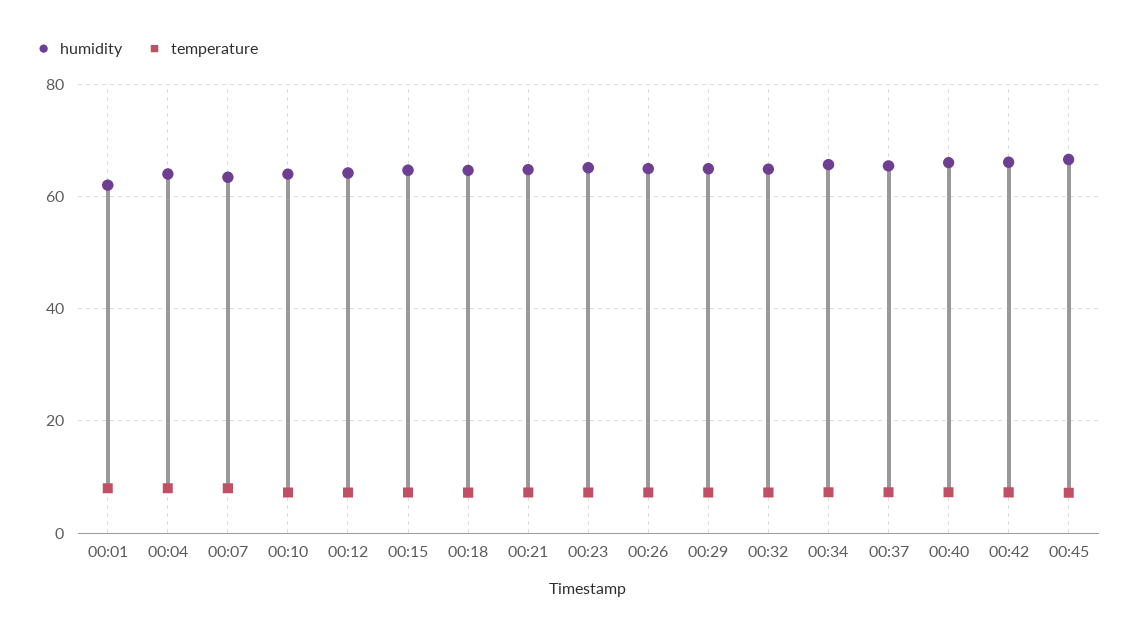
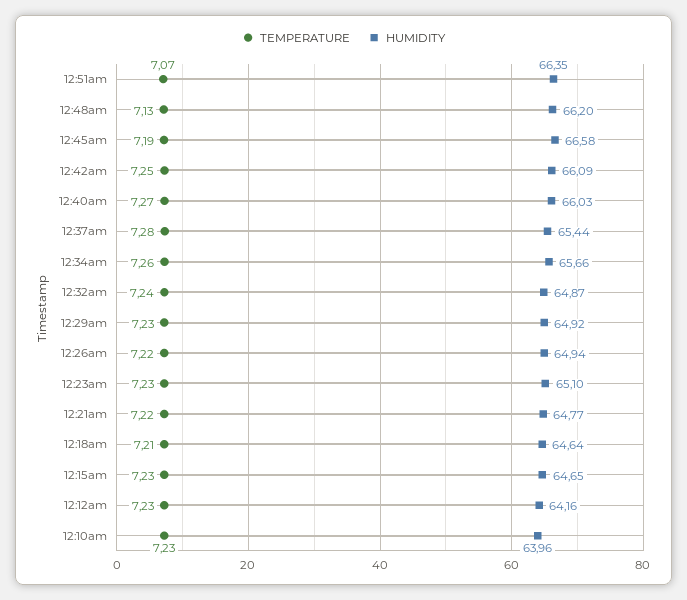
humidity, 00:01: 62 -> none
temperature, 00:01: 8 -> none
humidity, 00:04: 64 -> none
temperature, 00:04: 8 -> none
humidity, 00:07: 64 -> none
temperature, 00:07: 8 -> none
temperature, 12:51am: none -> 7.07
humidity, 12:51am: none -> 66.35
temperature, 12:48am: none -> 7.13
humidity, 12:48am: none -> 66.2

